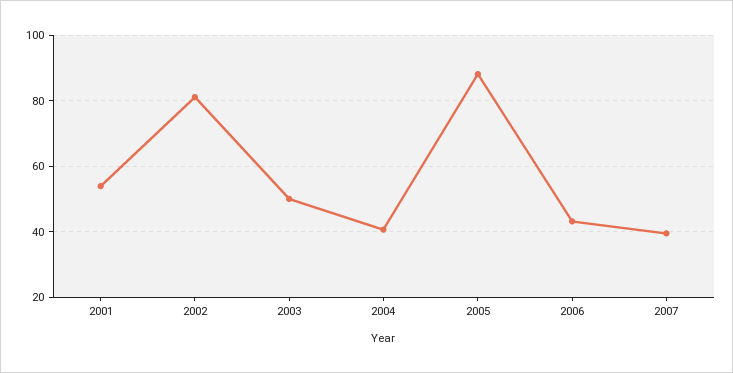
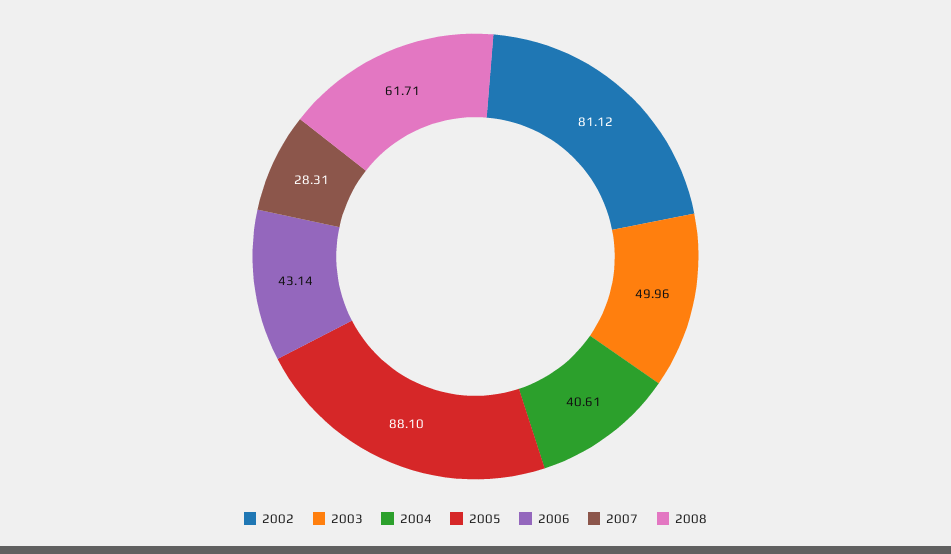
2001: 54 -> none
2007: 40 -> 28.31
2008: none -> 61.71

